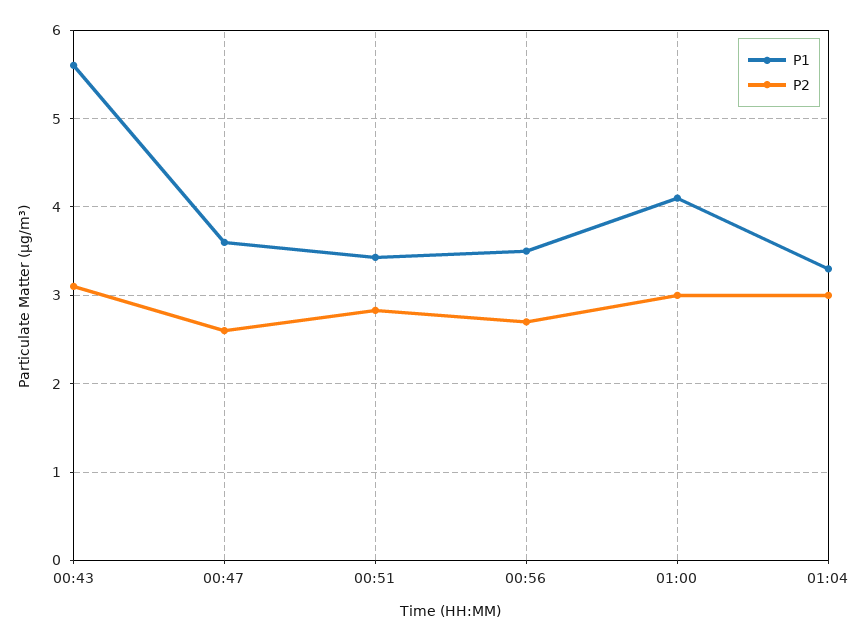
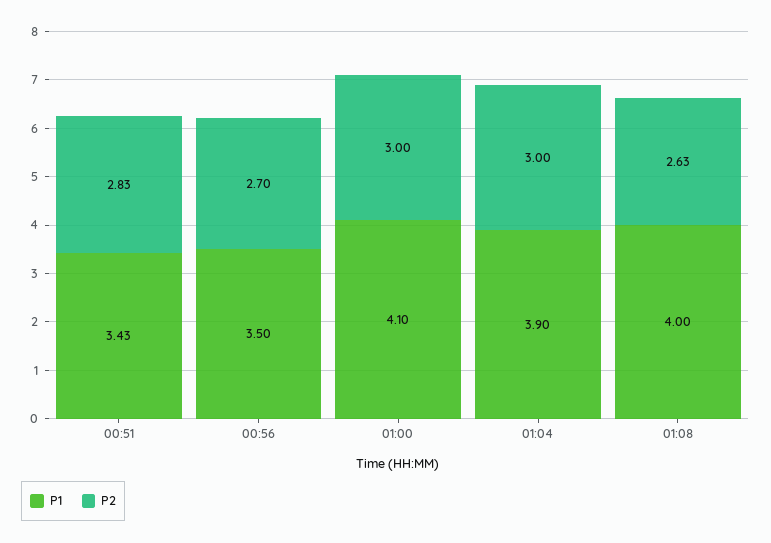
P1, 00:43: 5.6 -> none
P2, 00:43: 3.1 -> none
P1, 00:47: 3.6 -> none
P2, 00:47: 2.6 -> none
P1, 01:04: 3.3 -> 3.9
P1, 01:08: none -> 4
P2, 01:08: none -> 2.63

